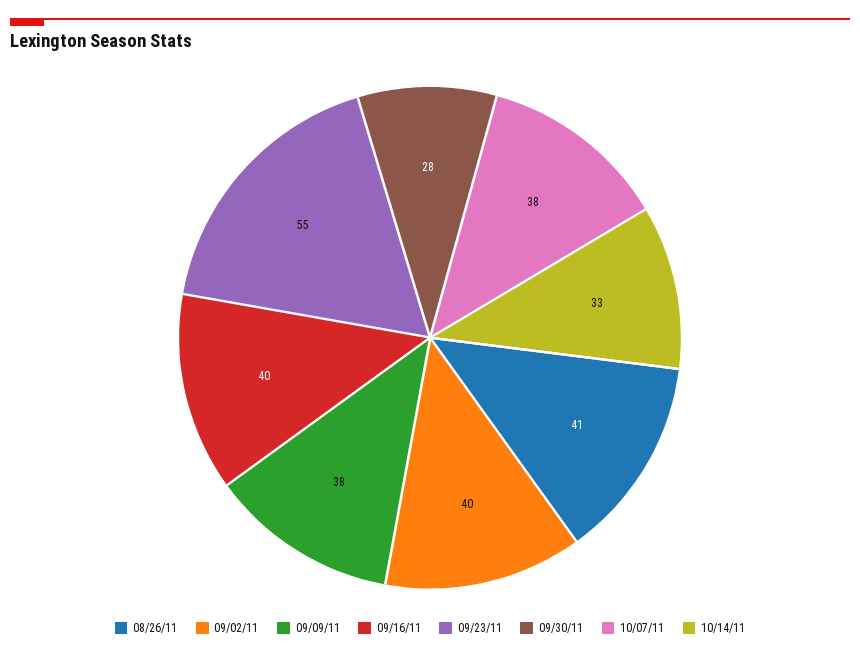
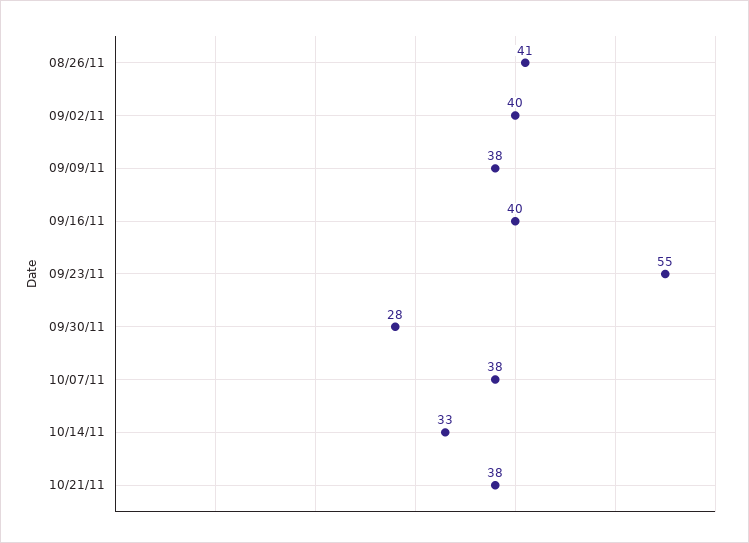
10/21/11: none -> 38

